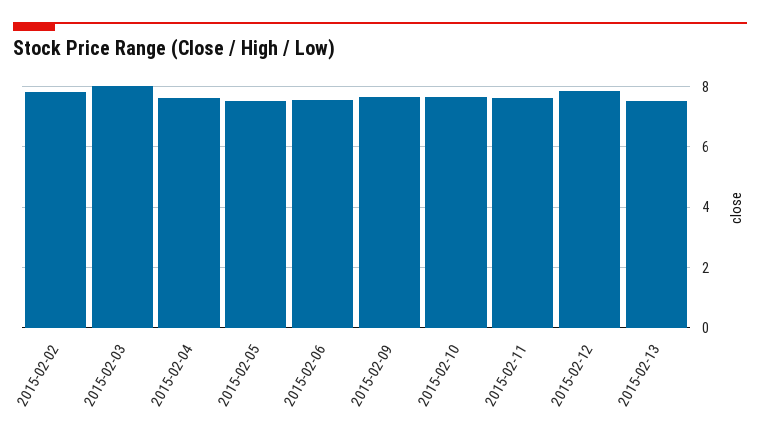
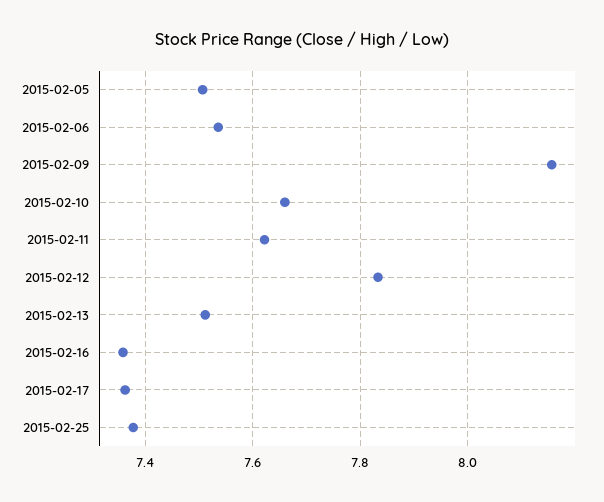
2015-02-02: 7.8 -> none
2015-02-03: 8 -> none
2015-02-04: 7.6 -> none
2015-02-09: 7.6 -> 8.16
2015-02-16: none -> 7.36
2015-02-17: none -> 7.36
2015-02-25: none -> 7.38

